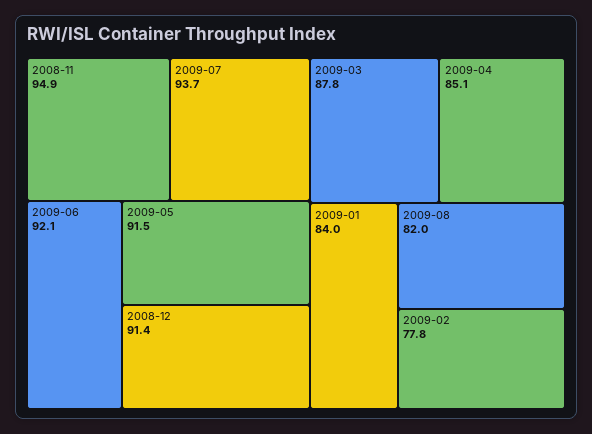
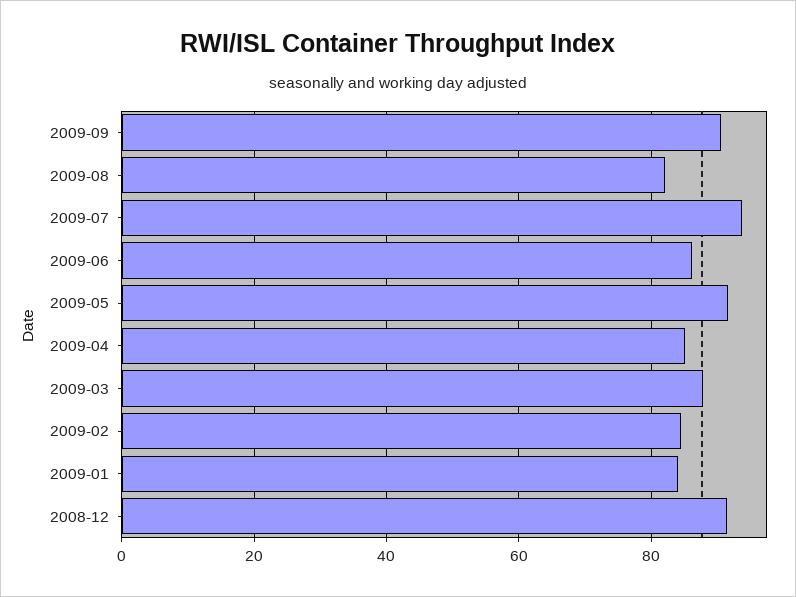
2008-11: 94.9 -> none
2009-06: 92.1 -> 86
2009-02: 77.8 -> 84
2009-09: none -> 90

